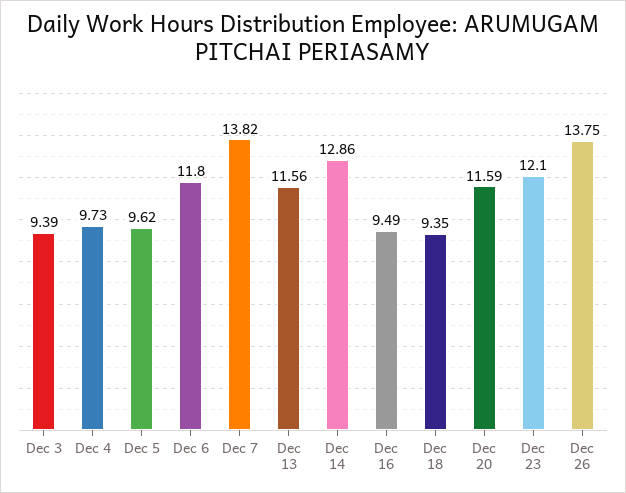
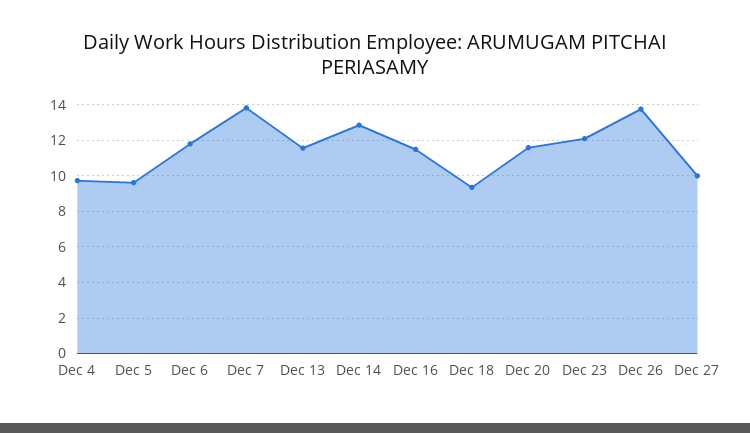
Dec 3: 9.39 -> none
Dec 16: 9.49 -> 11.5
Dec 27: none -> 10

